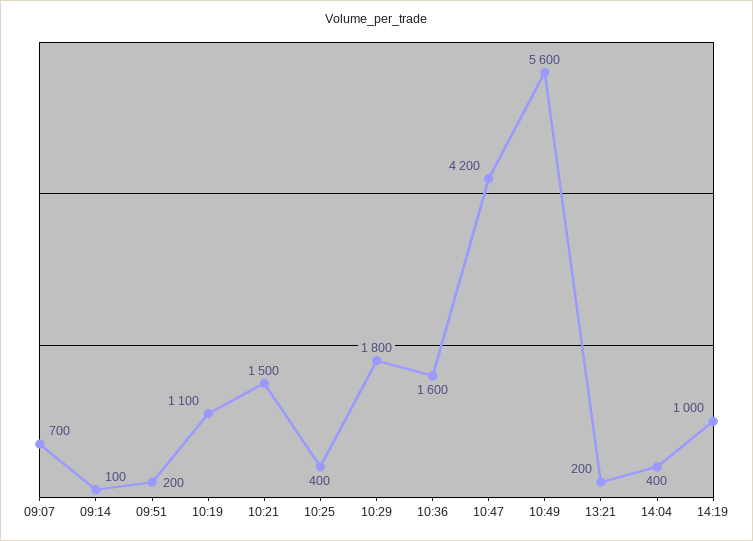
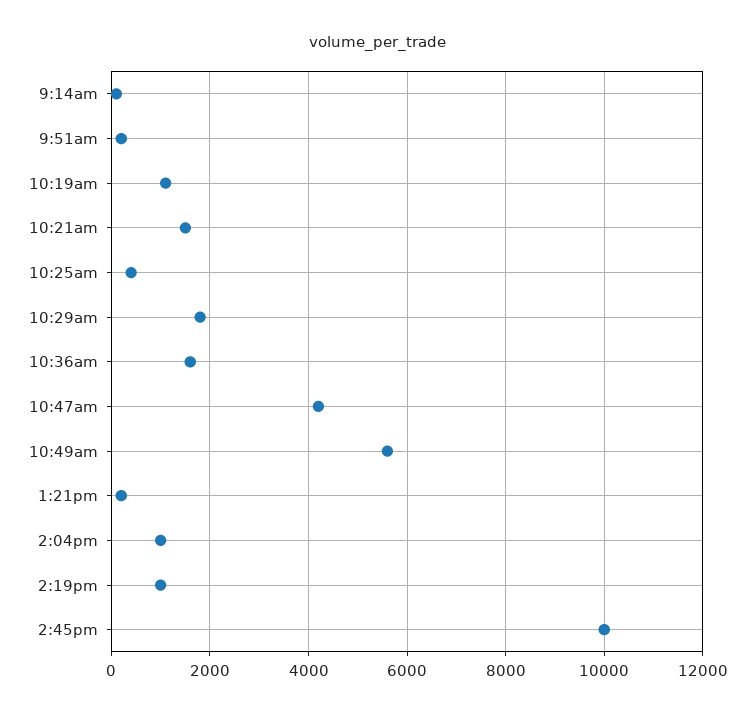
09:07: 700 -> none
14:04: 400 -> 1000
2:45pm: none -> 10000

